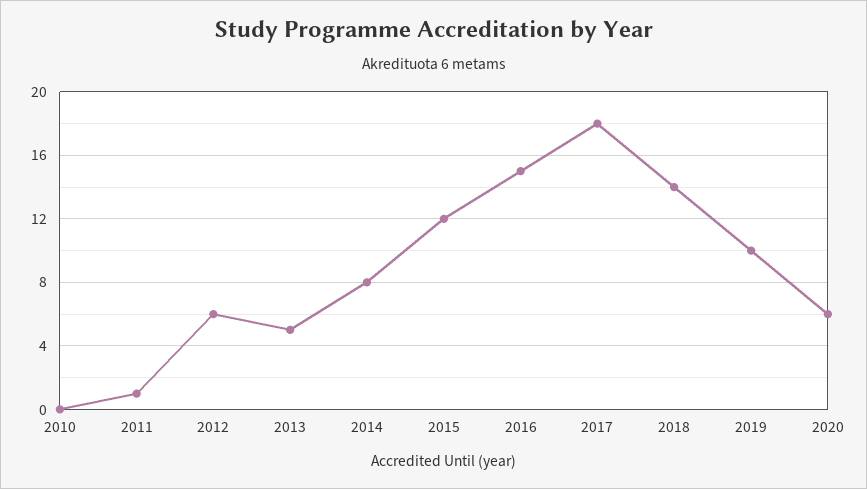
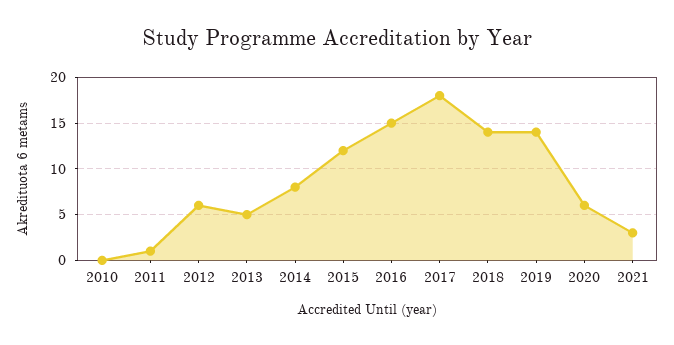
2019: 10 -> 14
2021: none -> 3

